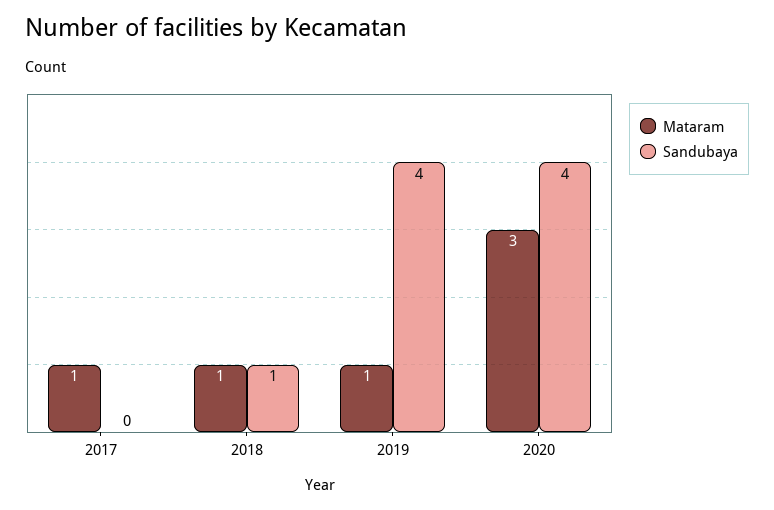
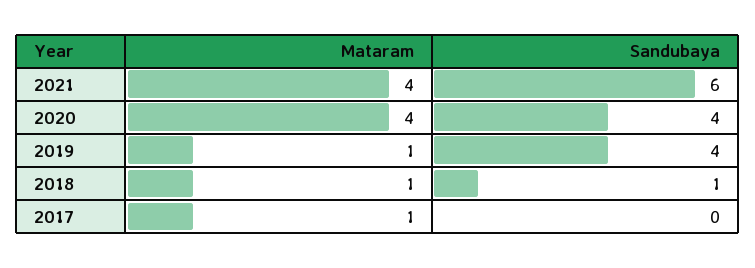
Mataram, 2020: 3 -> 4
Mataram, 2021: none -> 4
Sandubaya, 2021: none -> 6

